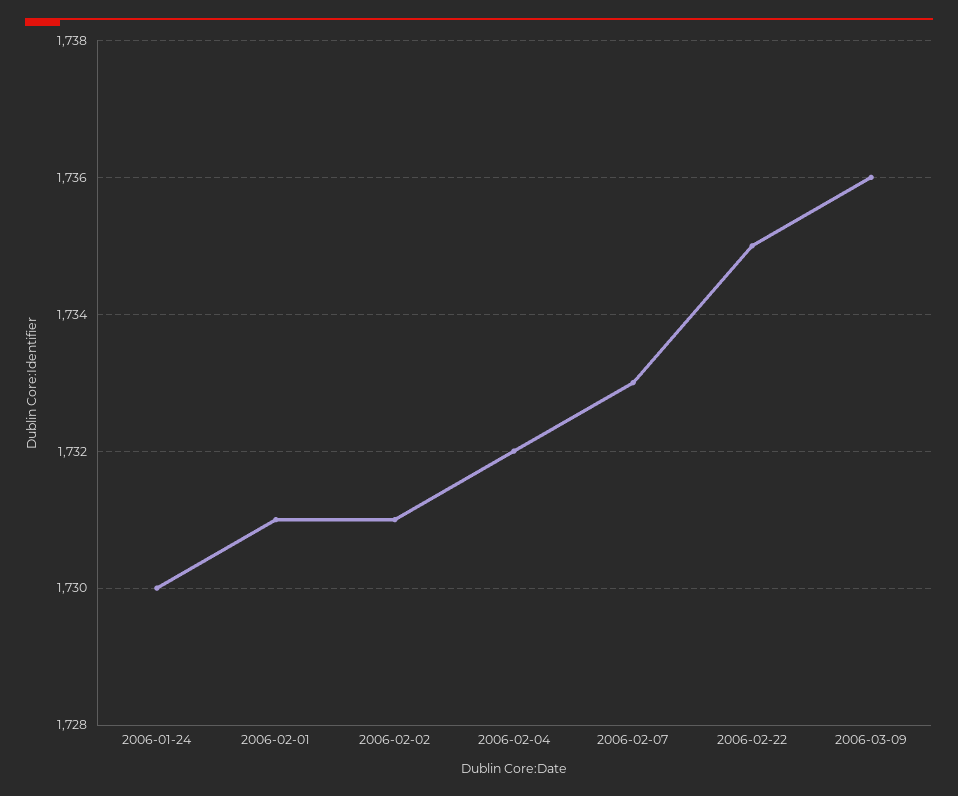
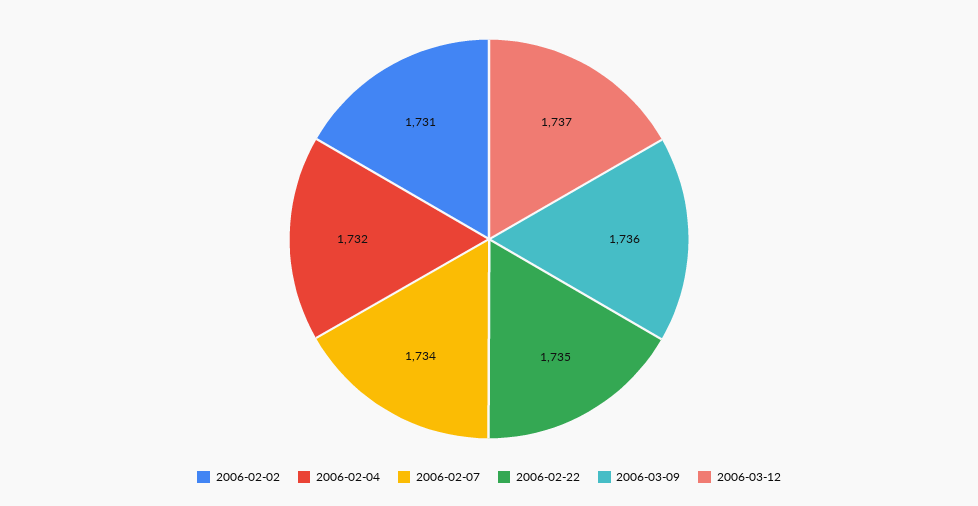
2006-01-24: 1730 -> none
2006-02-01: 1731 -> none
2006-02-07: 1733 -> 1734
2006-03-12: none -> 1737

